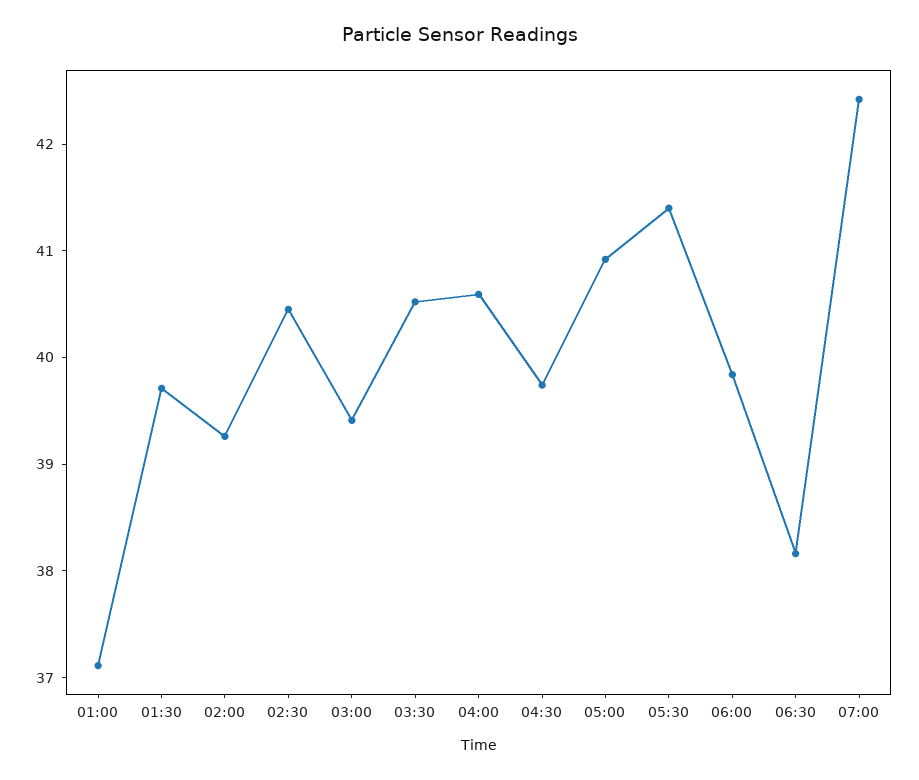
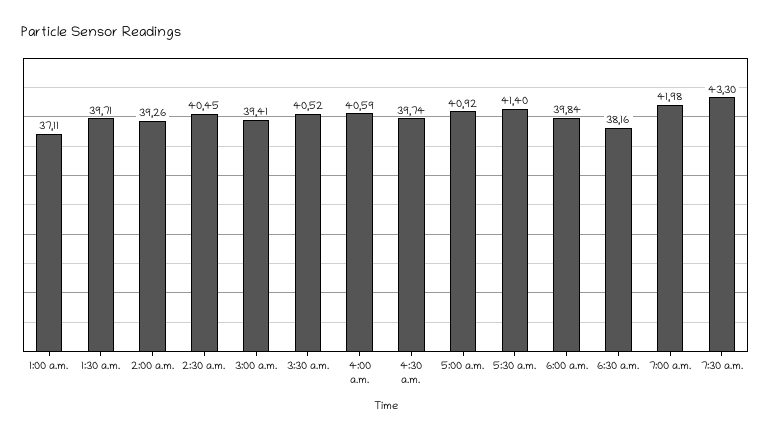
07:00: 42.4 -> 41.98
7:30 a.m.: none -> 43.3

